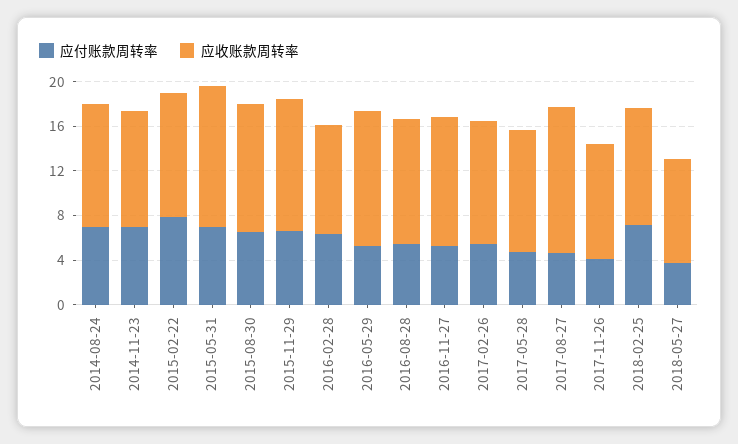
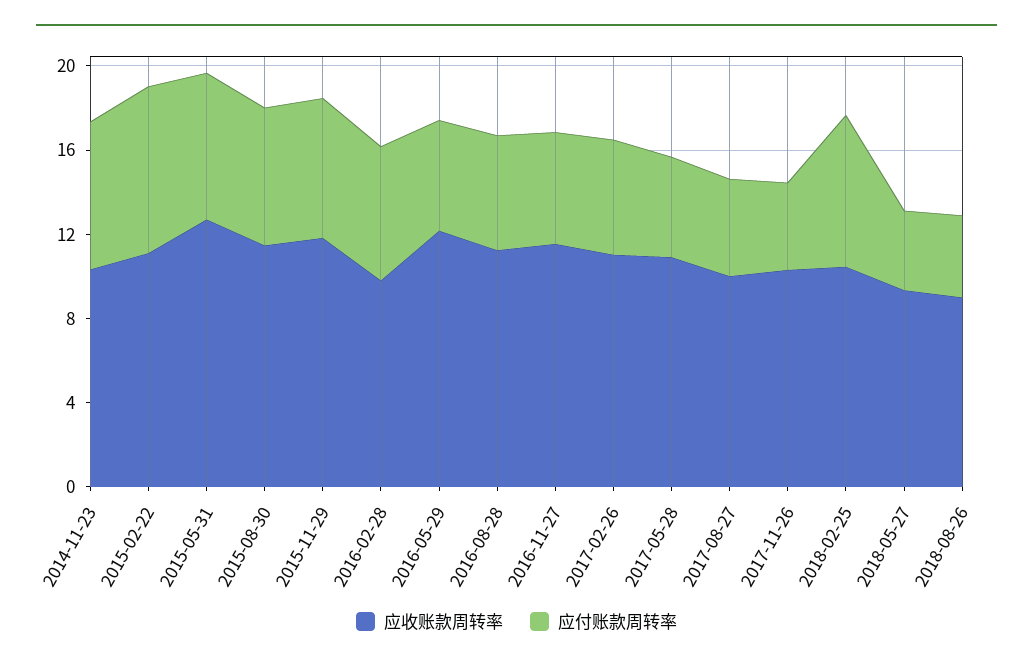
应付账款周转率, 2014-08-24: 7 -> none
应收账款周转率, 2014-08-24: 11 -> none
应收账款周转率, 2017-08-27: 13 -> 10
应收账款周转率, 2018-08-26: none -> 9
应付账款周转率, 2018-08-26: none -> 4

